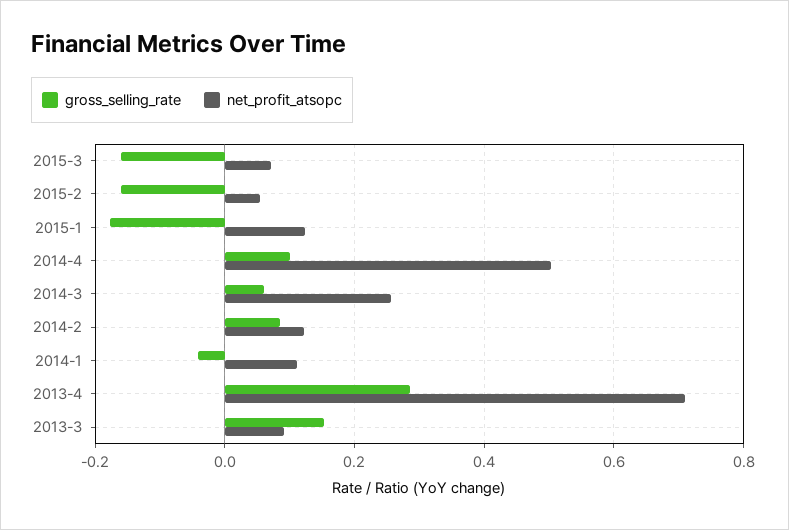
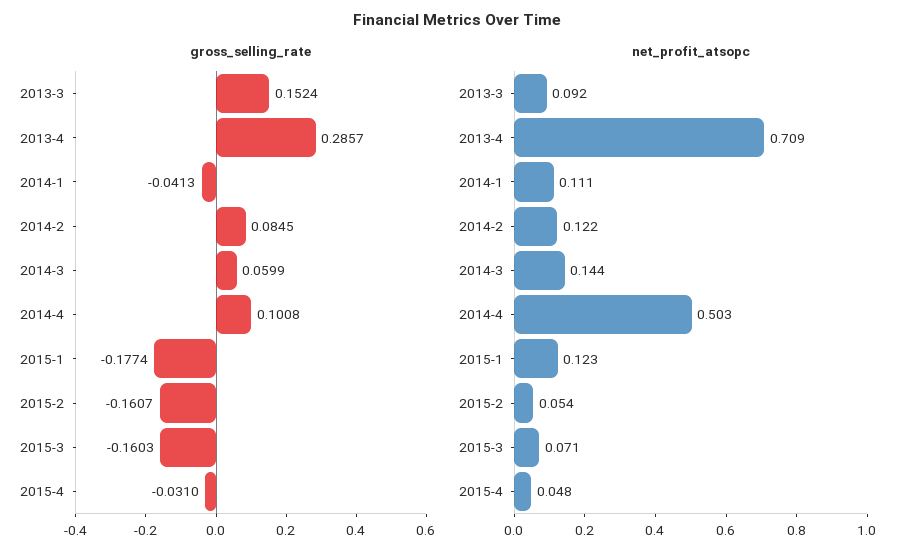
net_profit_atsopc, 2014-3: 0.26 -> 0.144
gross_selling_rate, 2015-4: none -> -0.031
net_profit_atsopc, 2015-4: none -> 0.048

